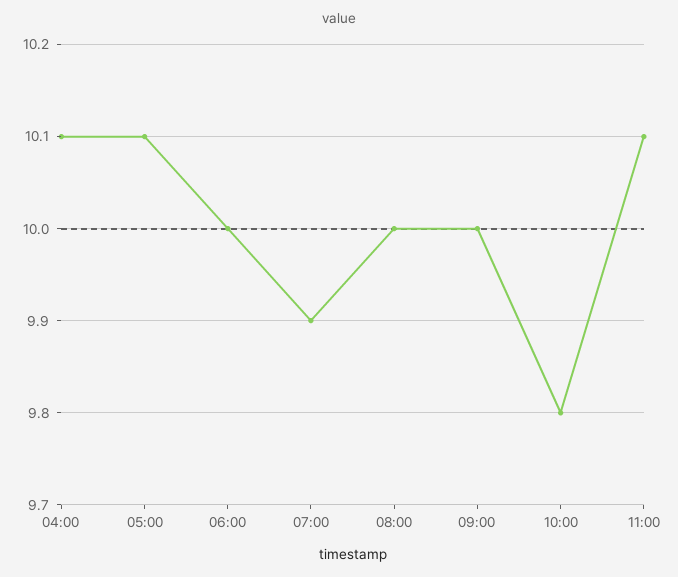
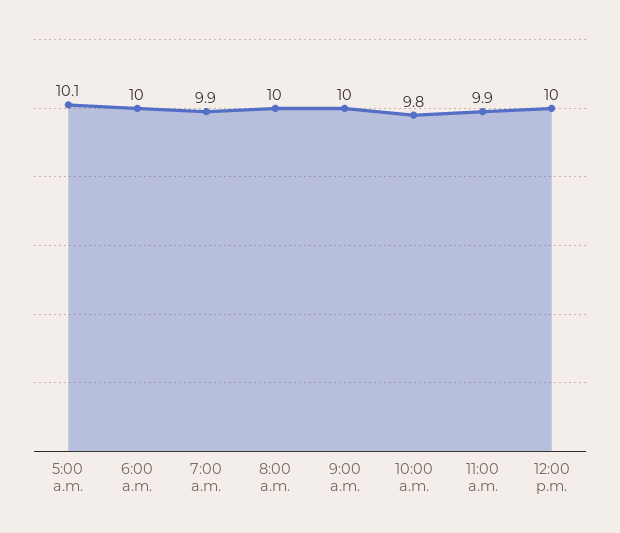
04:00: 10.1 -> none
11:00: 10.1 -> 9.9
12:00 p.m.: none -> 10

